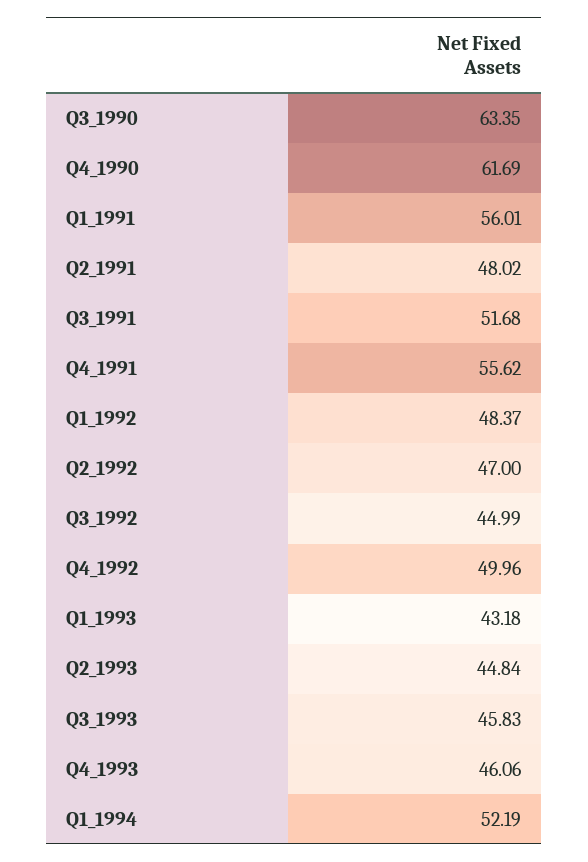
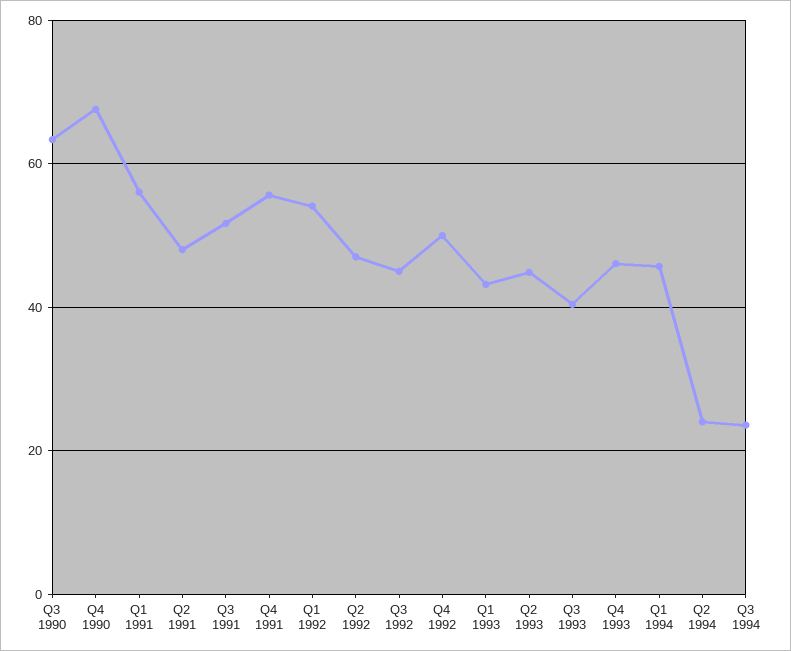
Q4_1990: 61.69 -> 68
Q1_1992: 48.37 -> 54
Q3_1993: 45.83 -> 40
Q1_1994: 52.19 -> 46
Q2 1994: none -> 24
Q3 1994: none -> 24

